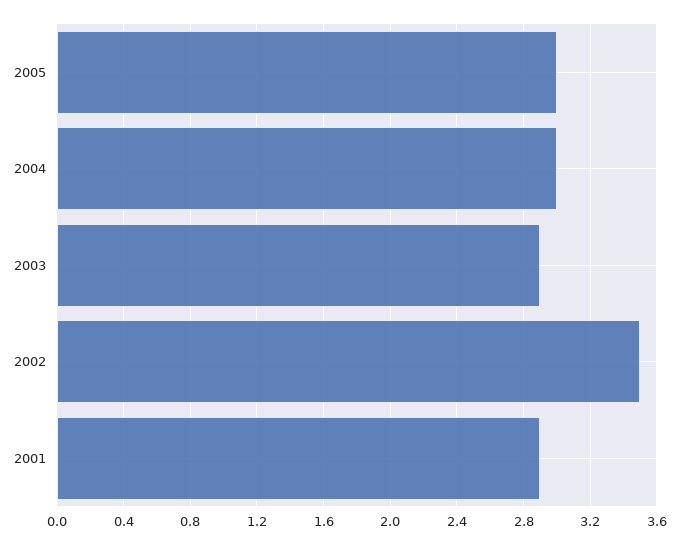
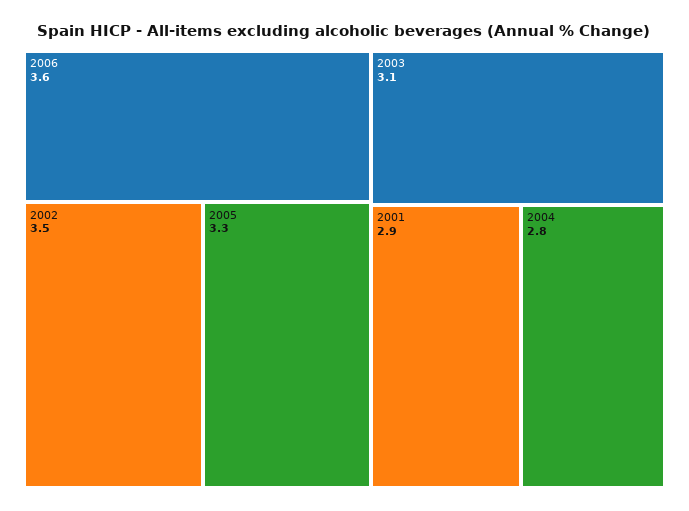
2005: 3 -> 3.3
2004: 3 -> 2.8
2003: 2.9 -> 3.1
2006: none -> 3.6

